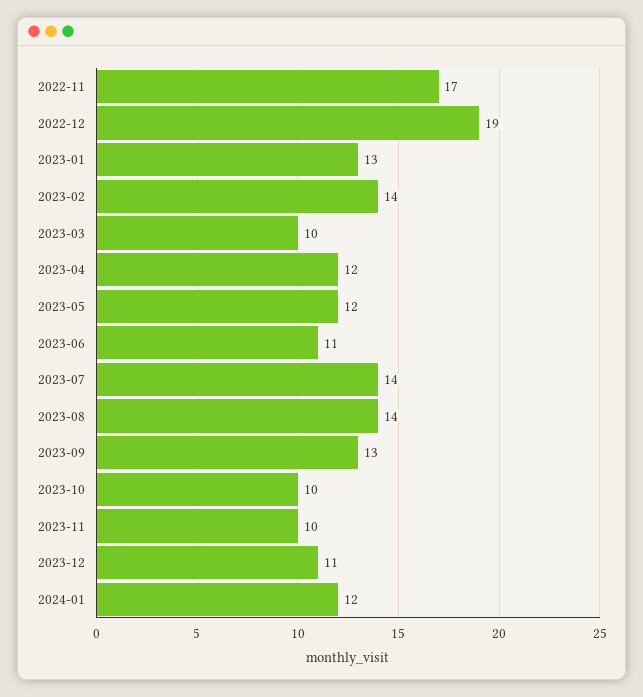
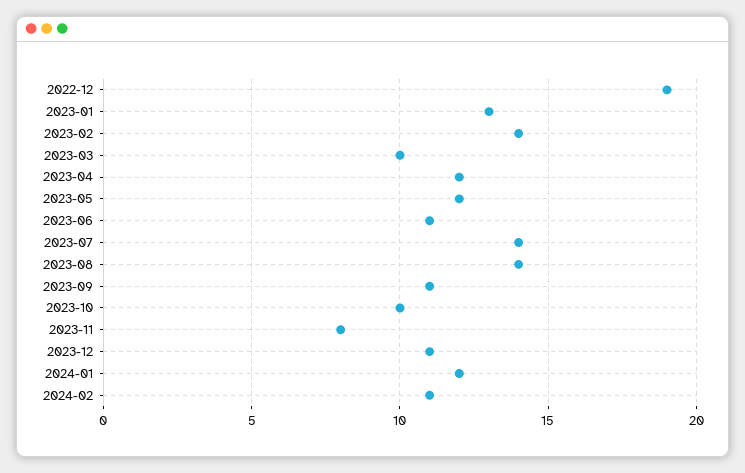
2022-11: 17 -> none
2023-09: 13 -> 11
2023-11: 10 -> 8
2024-02: none -> 11

